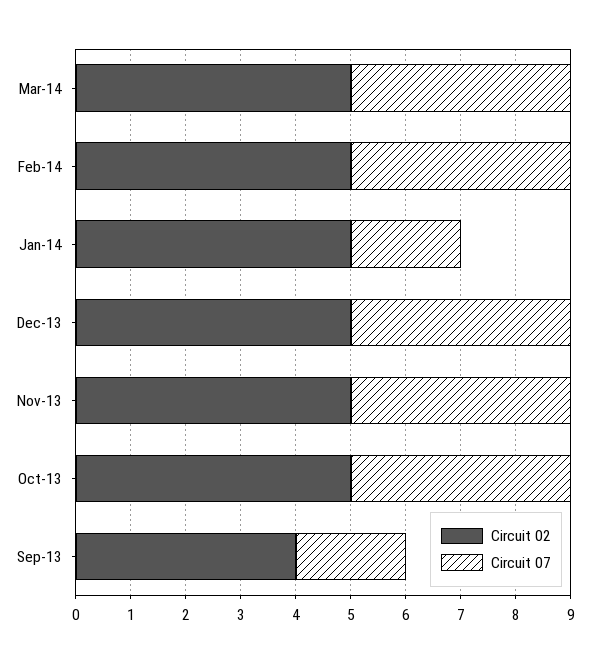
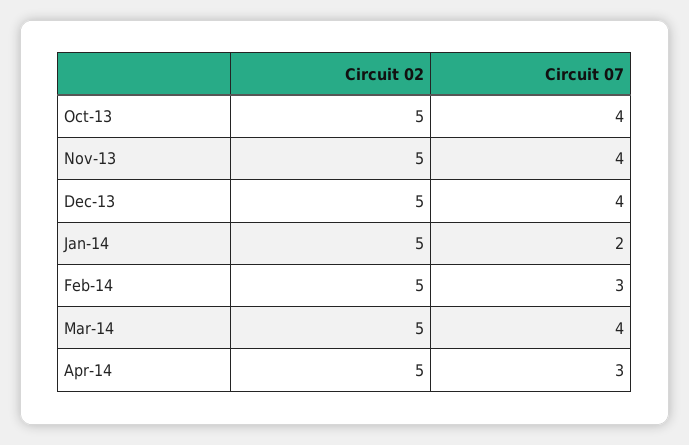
Circuit 07, Feb-14: 4 -> 3
Circuit 02, Sep-13: 4 -> none
Circuit 07, Sep-13: 2 -> none
Circuit 02, Apr-14: none -> 5
Circuit 07, Apr-14: none -> 3

